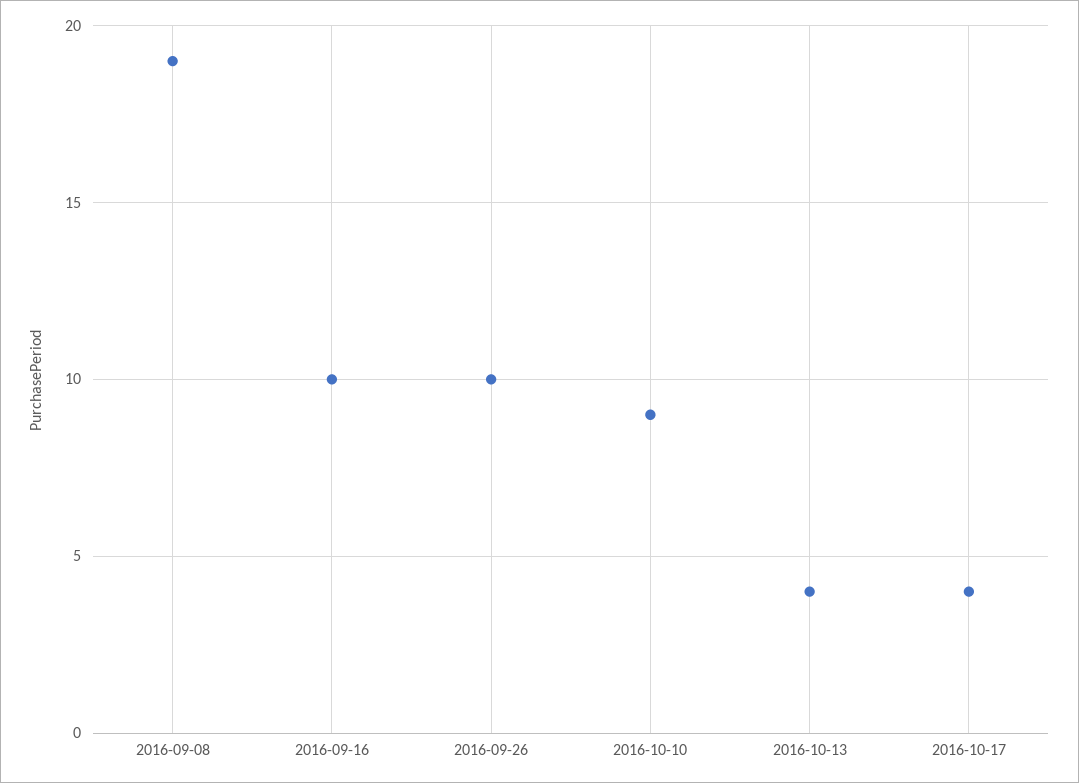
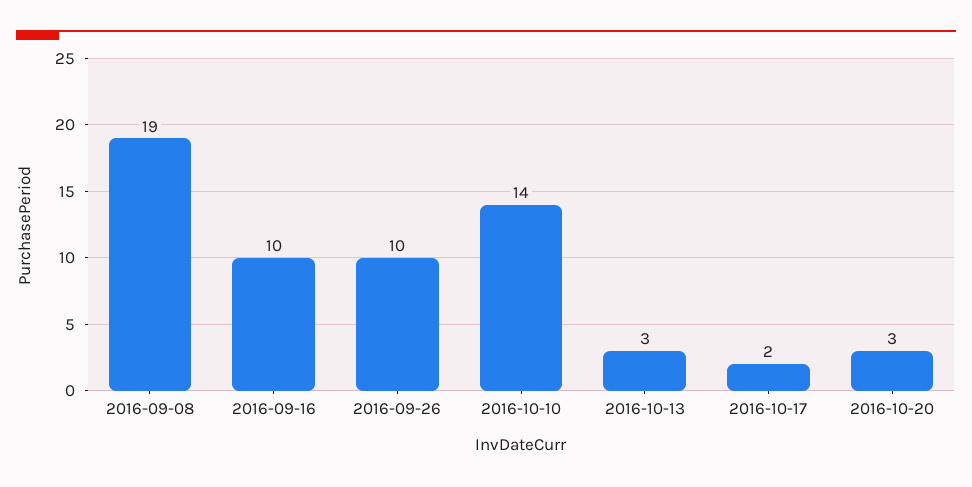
2016-10-10: 9 -> 14
2016-10-13: 4 -> 3
2016-10-17: 4 -> 2
2016-10-20: none -> 3

